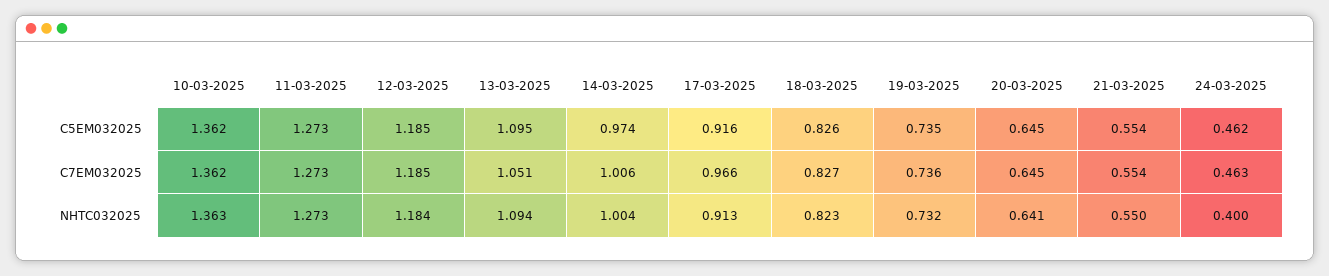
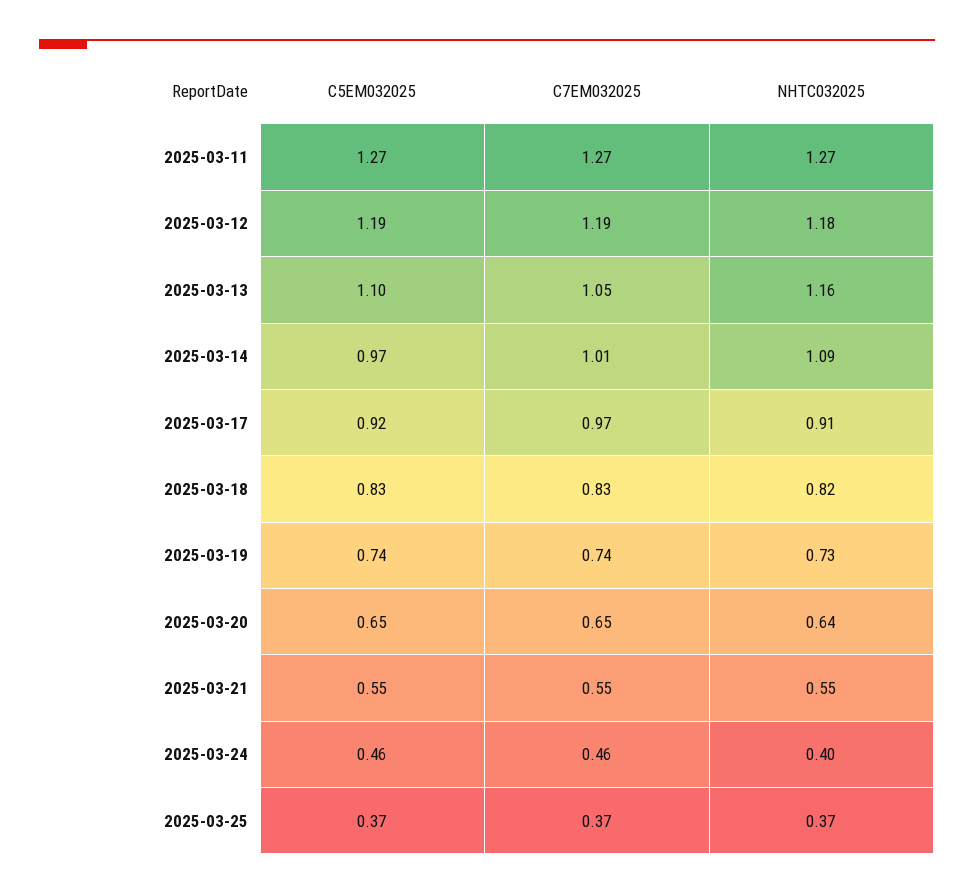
10-03-2025, C5EM032025: 1.362 -> none
10-03-2025, C7EM032025: 1.362 -> none
10-03-2025, NHTC032025: 1.363 -> none
13-03-2025, NHTC032025: 1.094 -> 1.16
14-03-2025, NHTC032025: 1.004 -> 1.09
2025-03-25, C5EM032025: none -> 0.37
2025-03-25, C7EM032025: none -> 0.37
2025-03-25, NHTC032025: none -> 0.37

